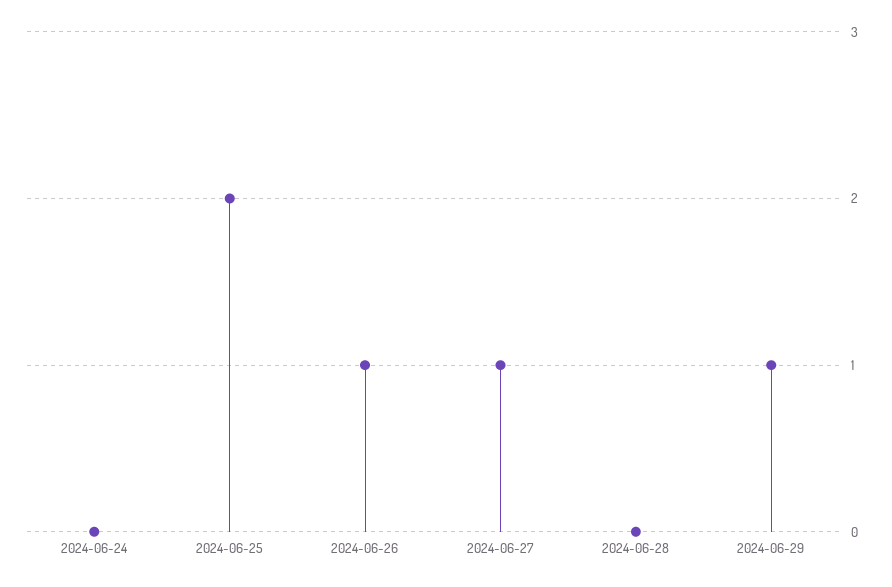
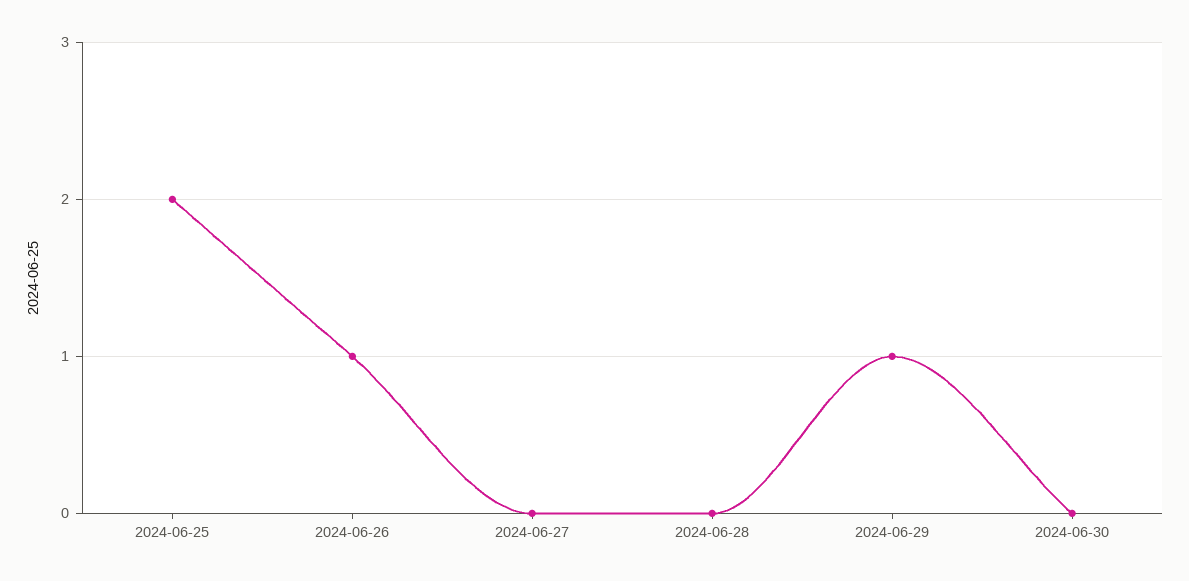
2024-06-24: 0 -> none
2024-06-27: 1 -> 0
2024-06-30: none -> 0

